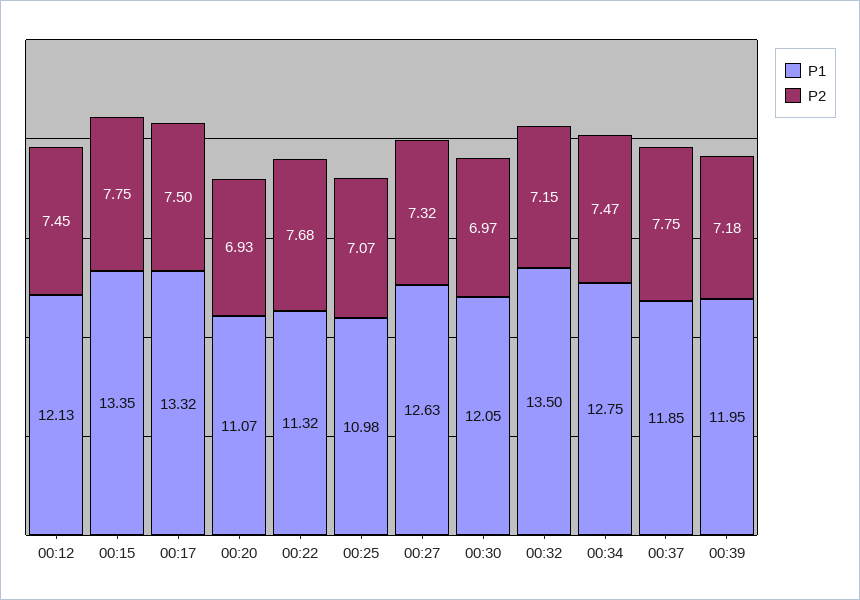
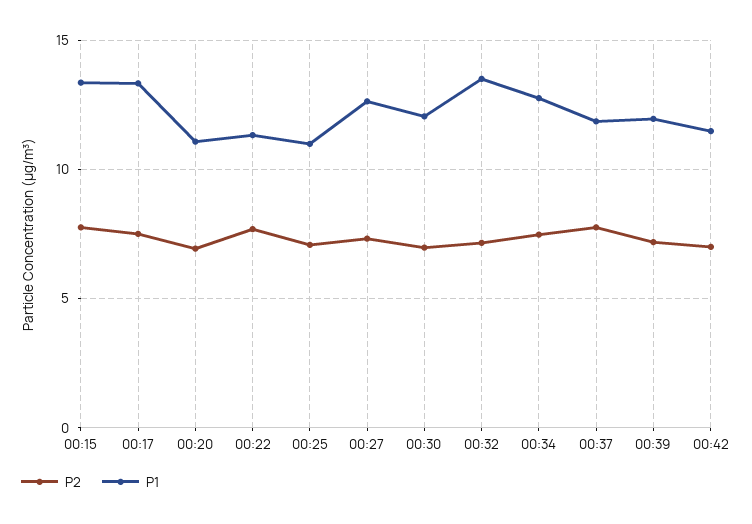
P1, 00:12: 12.13 -> none
P2, 00:12: 7.45 -> none
P2, 00:42: none -> 7
P1, 00:42: none -> 11.5

